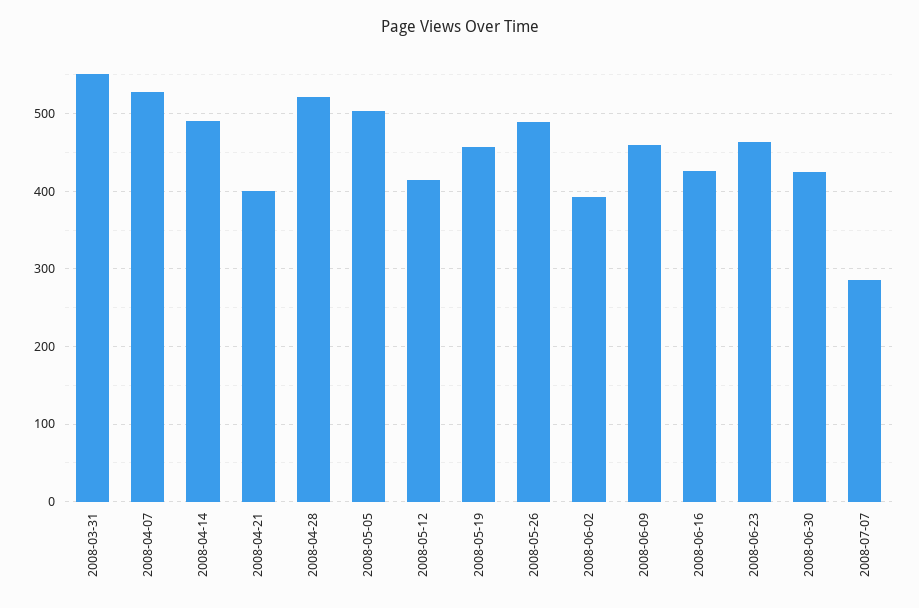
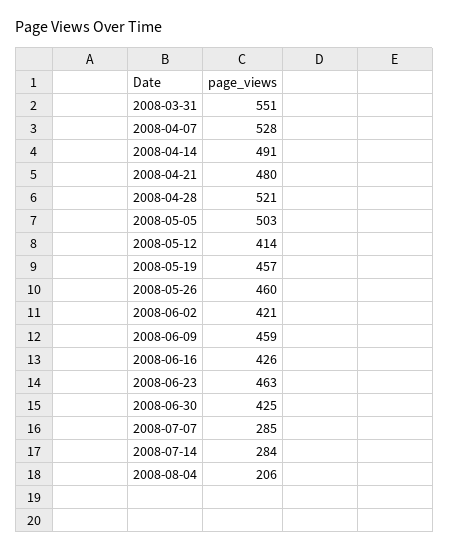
2008-04-21: 400 -> 480
2008-05-26: 490 -> 460
2008-06-02: 390 -> 421
2008-07-14: none -> 284
2008-08-04: none -> 206

